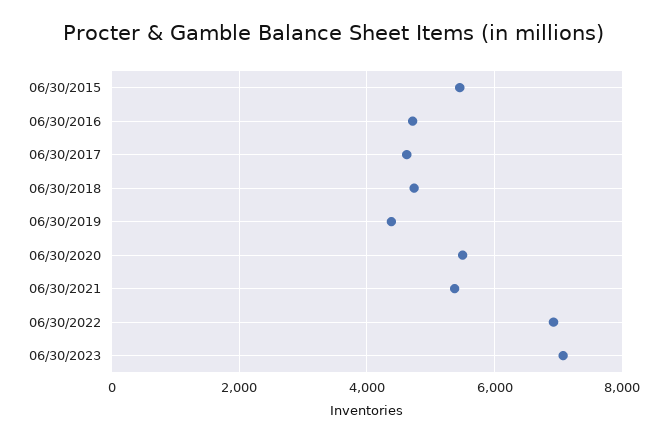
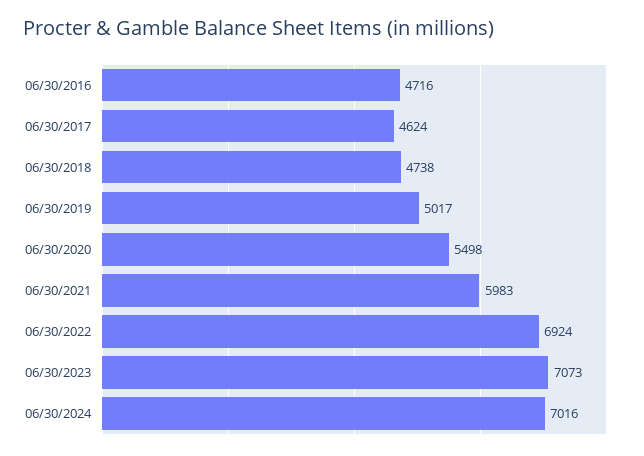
06/30/2015: 5400 -> none
06/30/2019: 4400 -> 5017
06/30/2021: 5400 -> 5983
06/30/2024: none -> 7016

